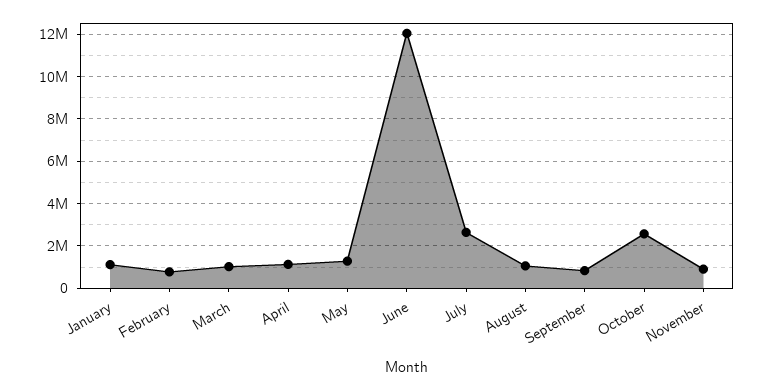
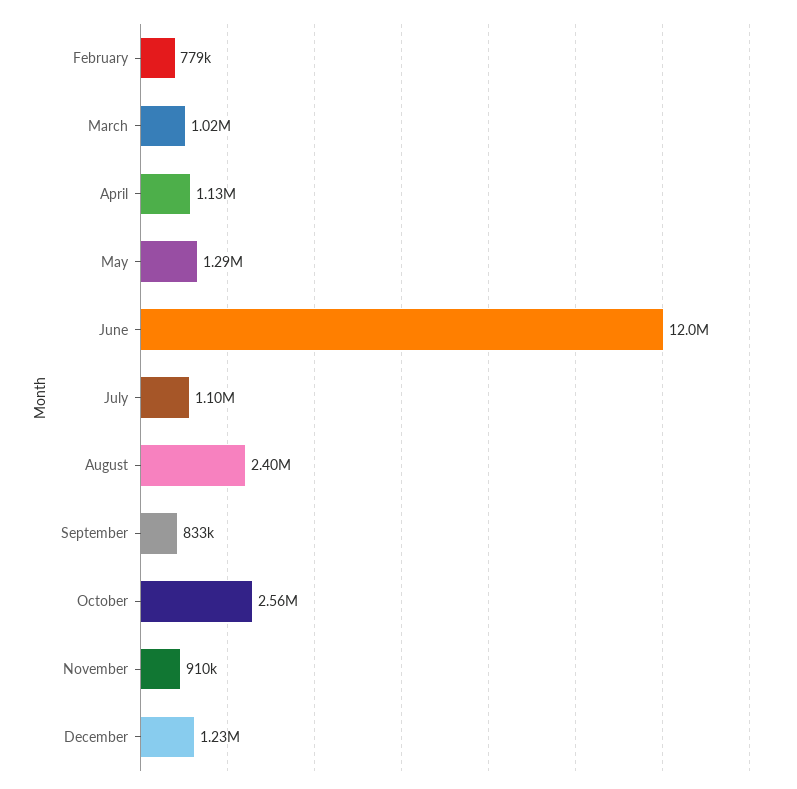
January: 1000000 -> none
July: 2500000 -> 1100000
August: 1000000 -> 2400000
December: none -> 1230000

